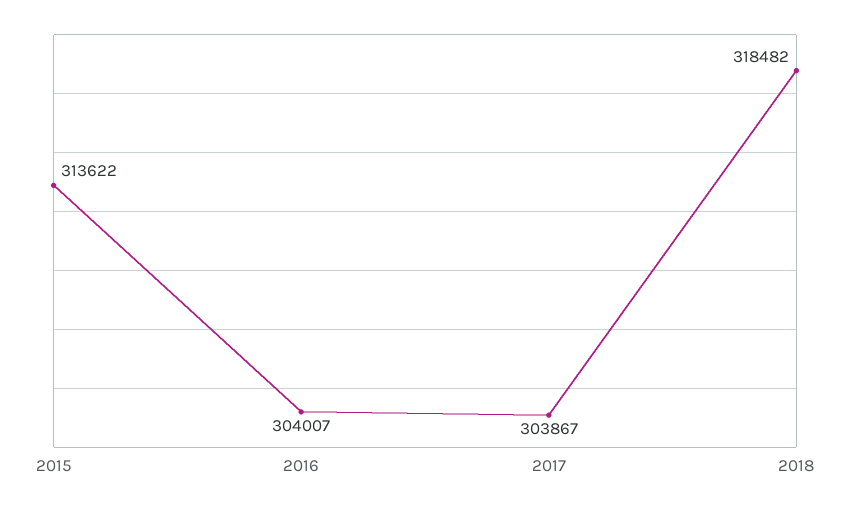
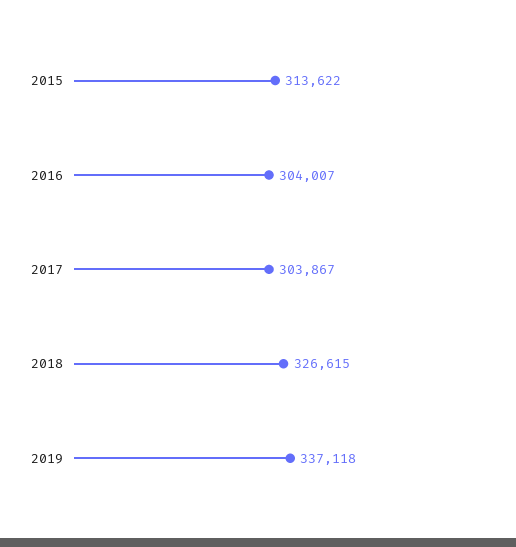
2018: 318482 -> 326615
2019: none -> 337118

